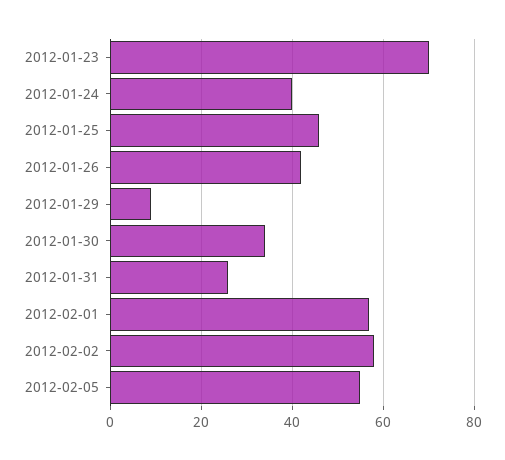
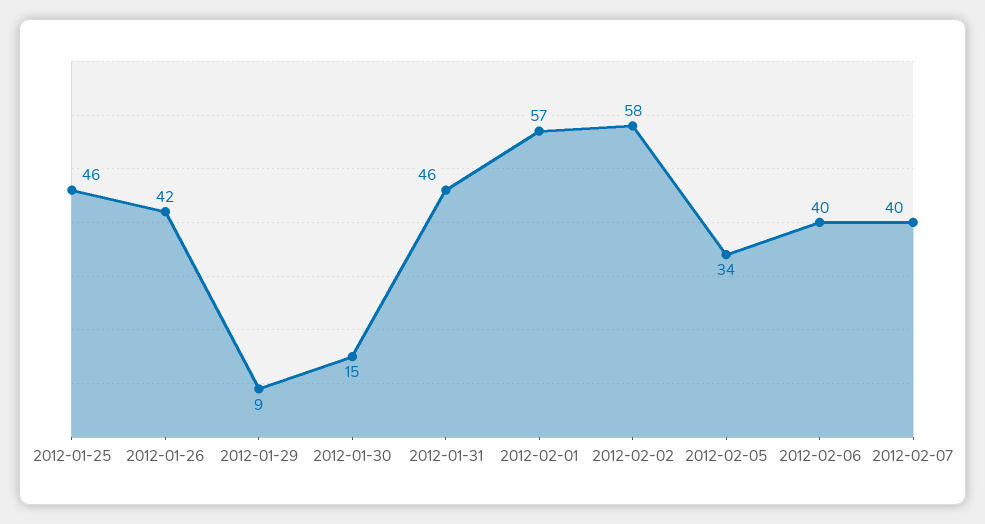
2012-01-23: 70 -> none
2012-01-24: 40 -> none
2012-01-30: 35 -> 15
2012-01-31: 25 -> 46
2012-02-05: 55 -> 34
2012-02-06: none -> 40
2012-02-07: none -> 40

